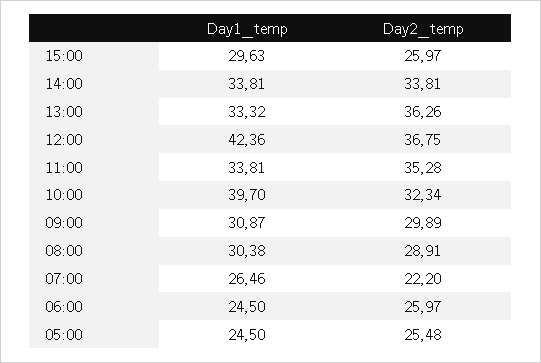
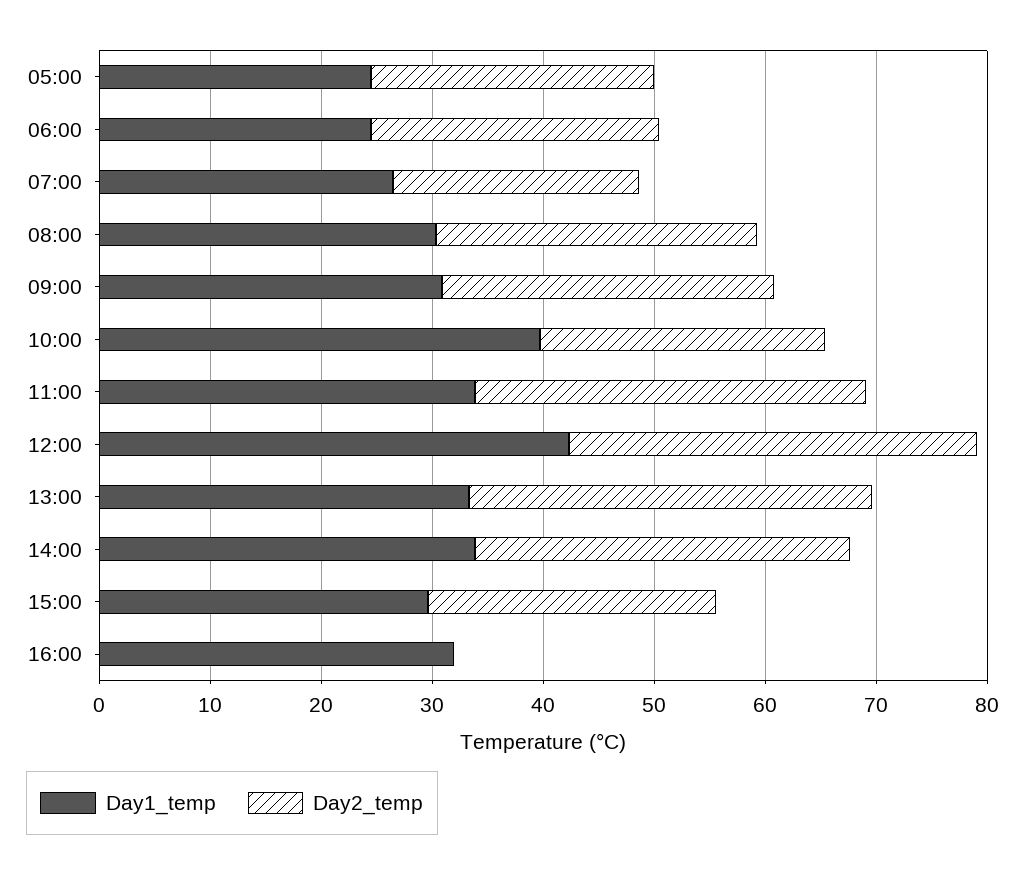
Day2_temp, 10:00: 32.34 -> 26
Day1_temp, 16:00: none -> 32
Day2_temp, 16:00: none -> 0

